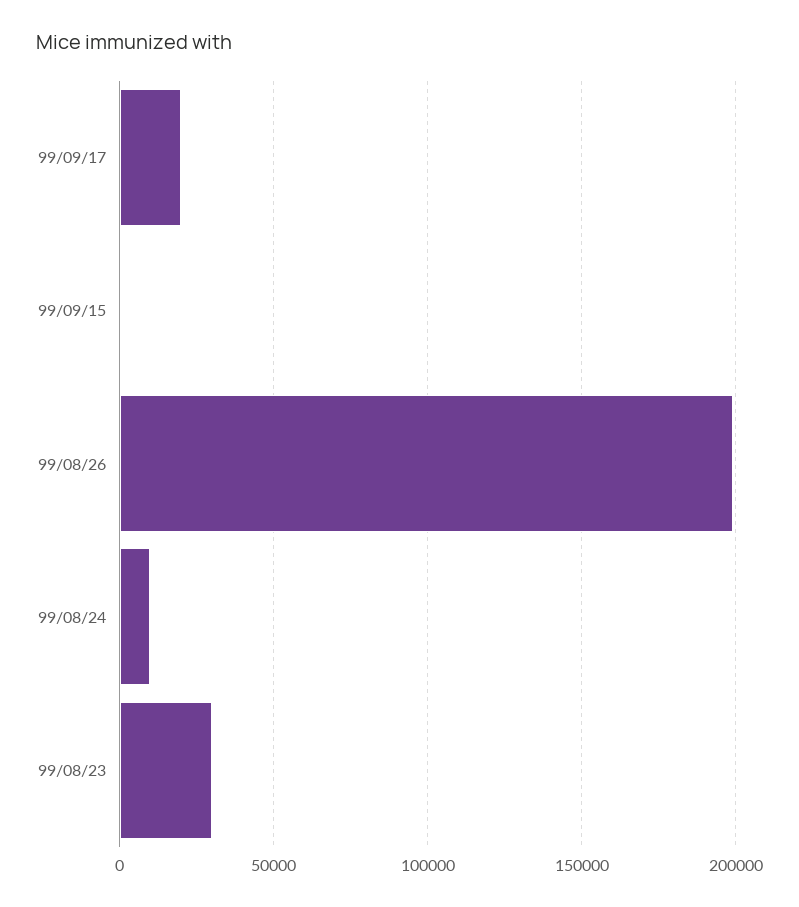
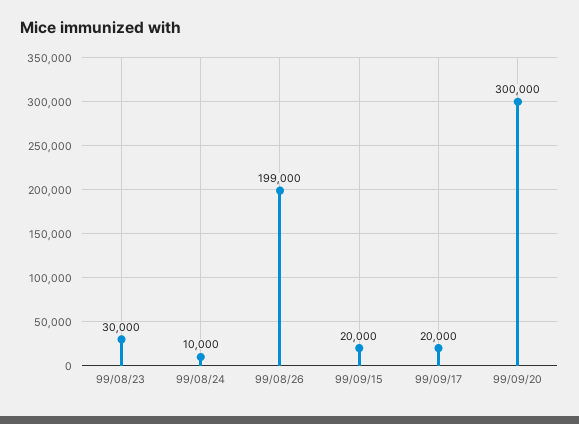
99/09/15: 0 -> 20000
99/09/20: none -> 300000

